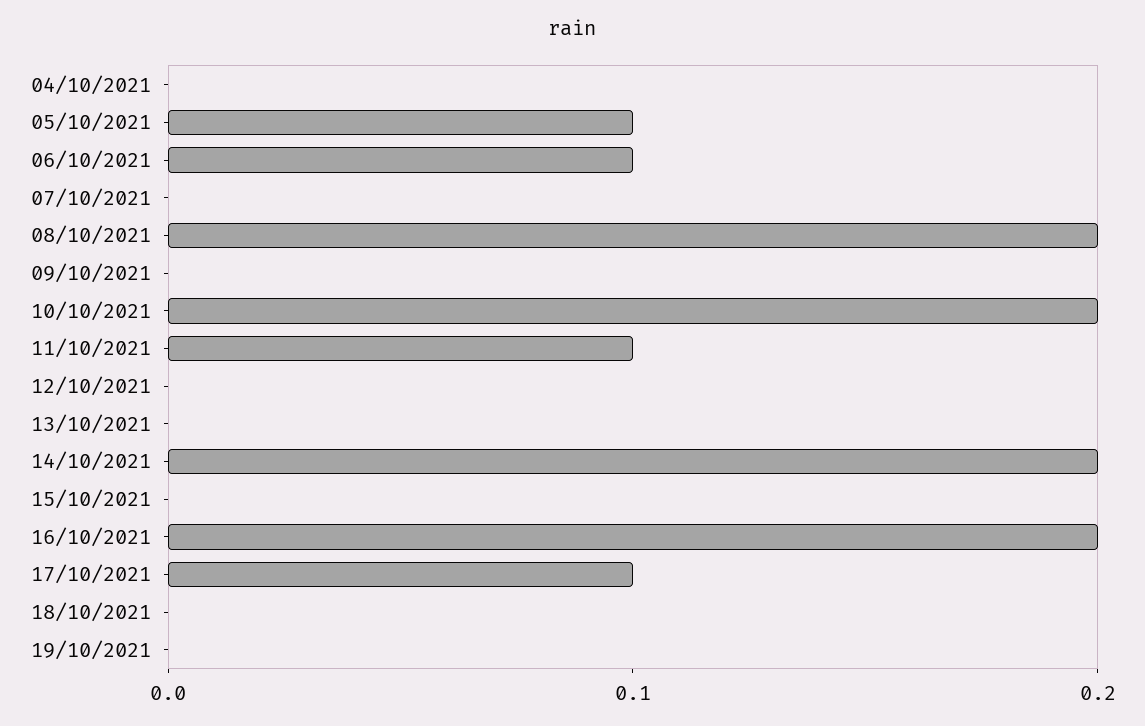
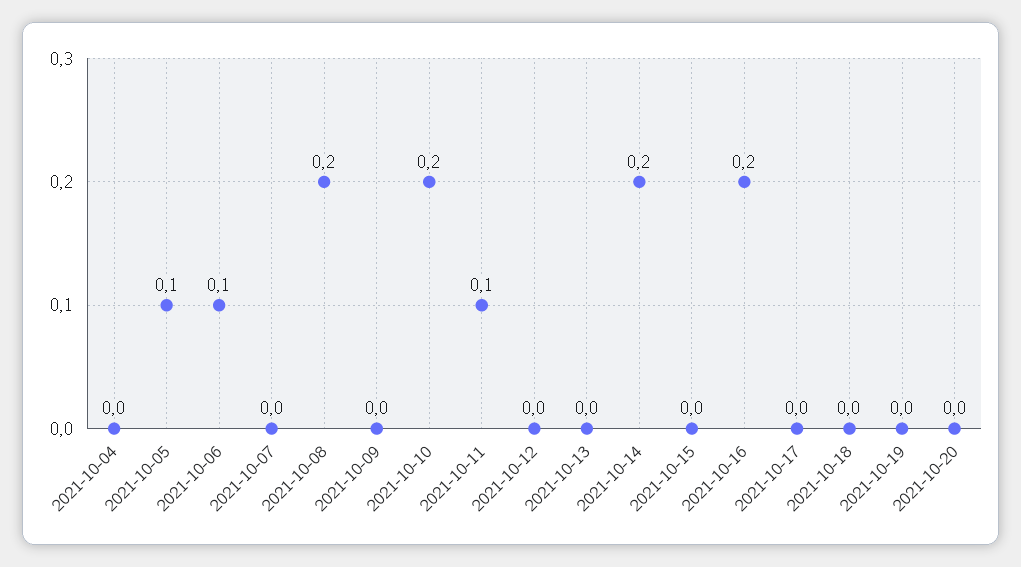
17/10/2021: 0.1 -> 0
2021-10-20: none -> 0

